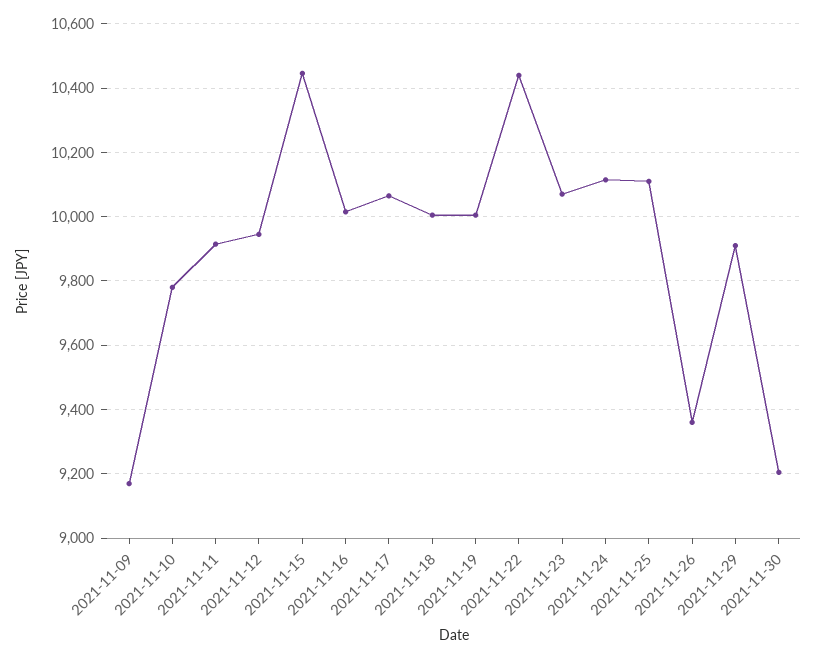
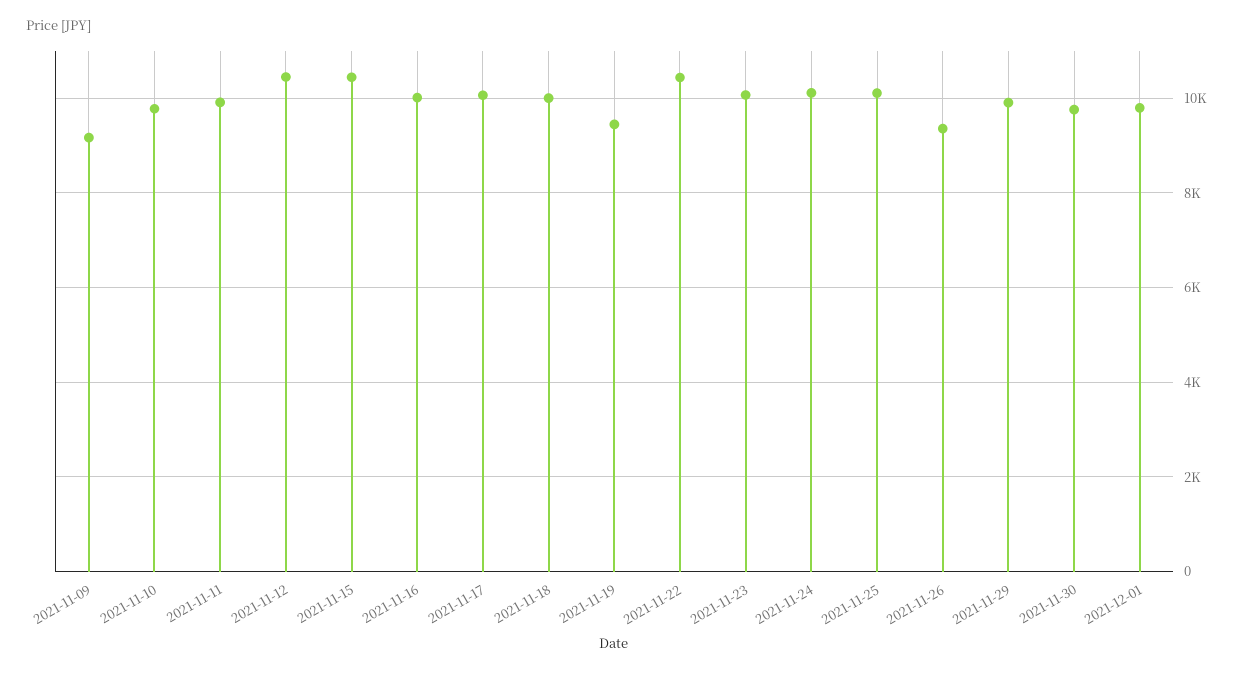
2021-11-12: 9940 -> 10400
2021-11-19: 10000 -> 9400
2021-11-30: 9200 -> 9800
2021-12-01: none -> 9800

